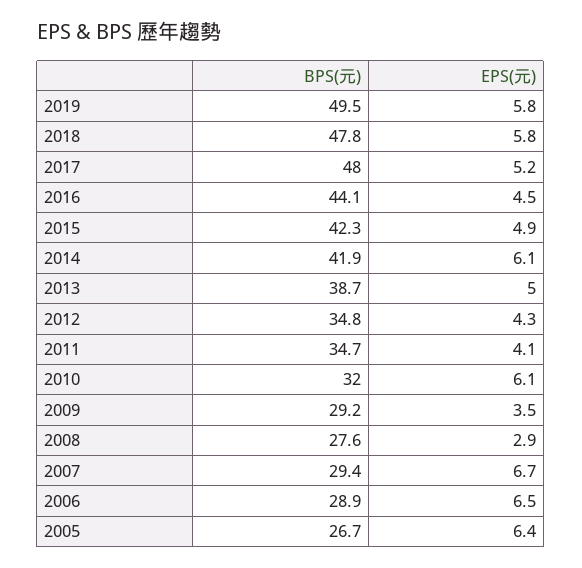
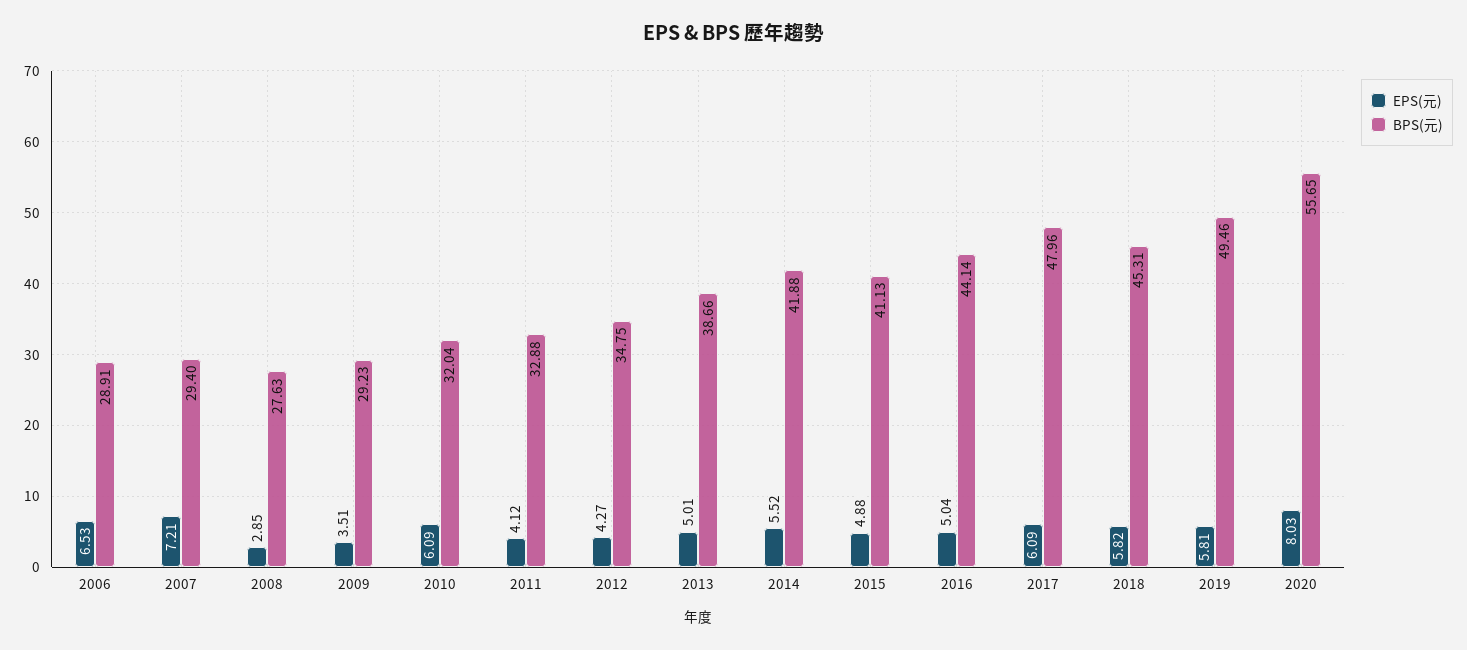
BPS(元), 2018: 47.8 -> 45.31
EPS(元), 2017: 5.2 -> 6.09
EPS(元), 2016: 4.5 -> 5.04
BPS(元), 2015: 42.3 -> 41.13
EPS(元), 2014: 6.1 -> 5.52
BPS(元), 2011: 34.7 -> 32.88
EPS(元), 2007: 6.7 -> 7.21
BPS(元), 2005: 26.7 -> none
EPS(元), 2005: 6.4 -> none
EPS(元), 2020: none -> 8.03
BPS(元), 2020: none -> 55.65

